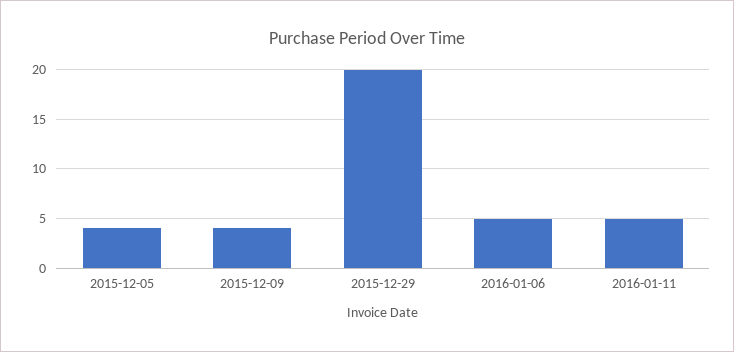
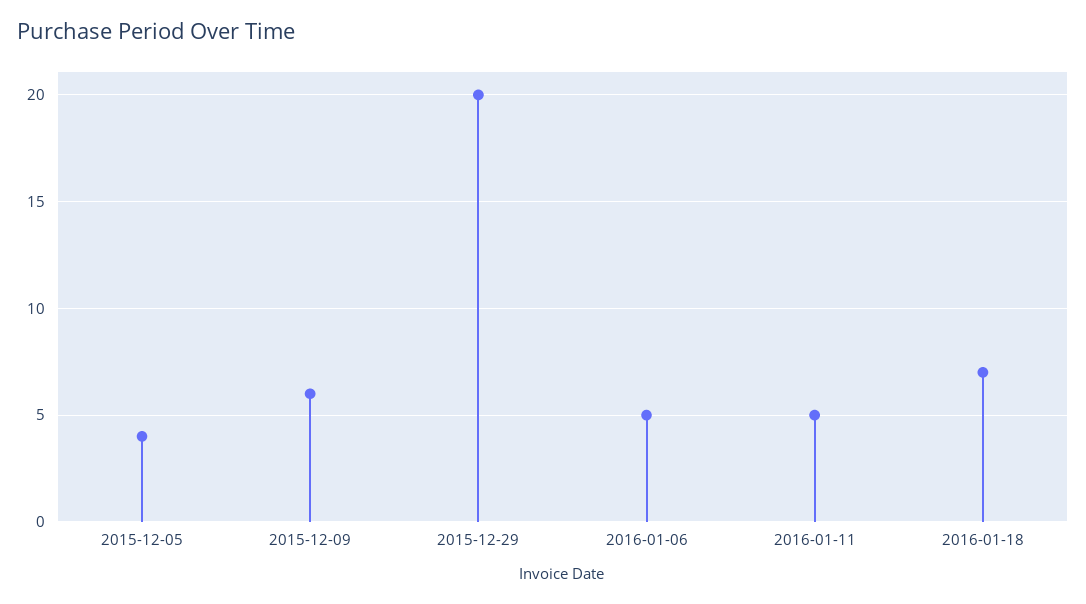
2015-12-09: 4 -> 6
2016-01-18: none -> 7

